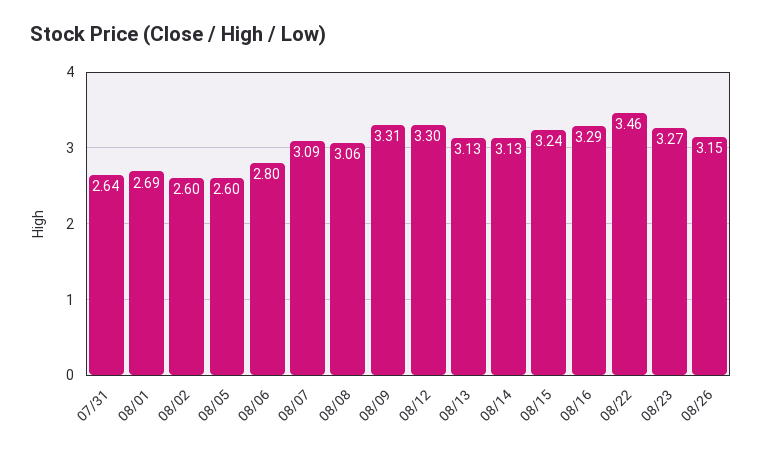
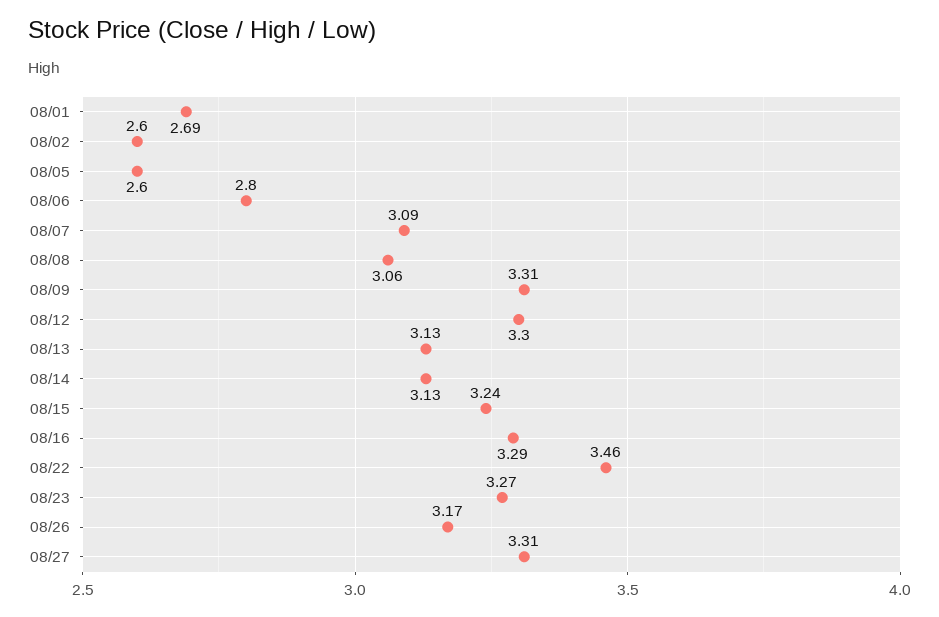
07/31: 2.64 -> none
08/26: 3.15 -> 3.17
08/27: none -> 3.31

